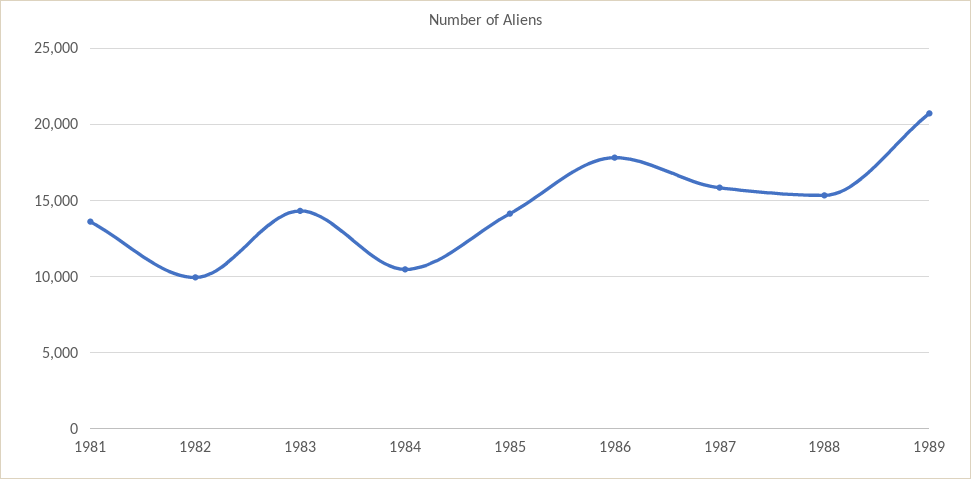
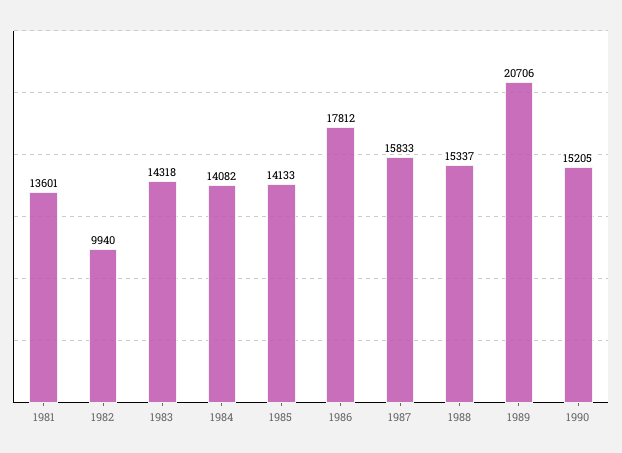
1984: 10500 -> 14082
1990: none -> 15205

